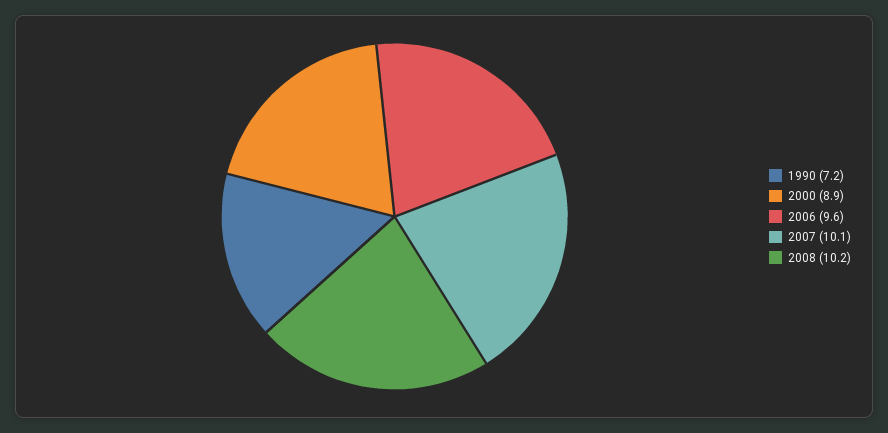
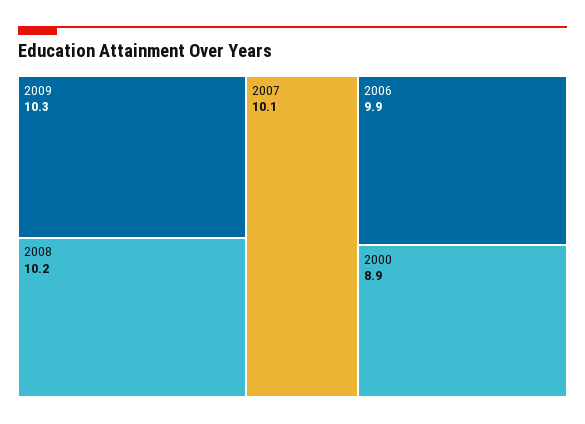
1990: 7.2 -> none
2006: 9.6 -> 9.9
2009: none -> 10.3

